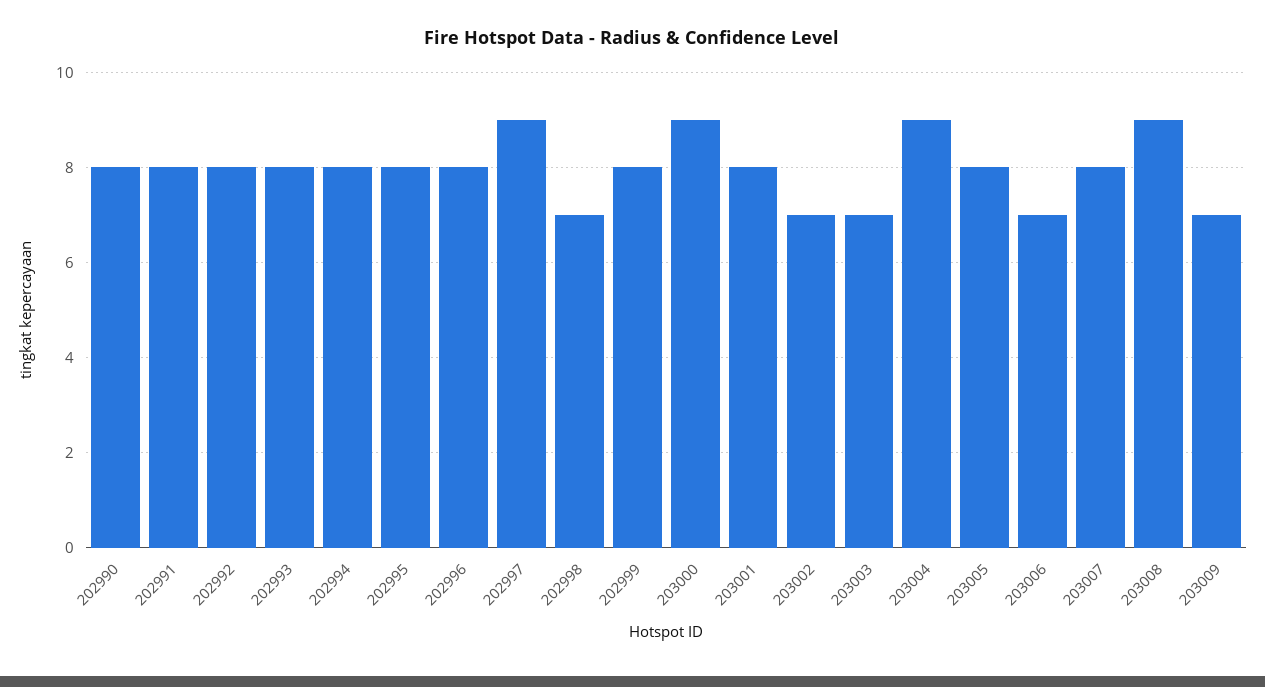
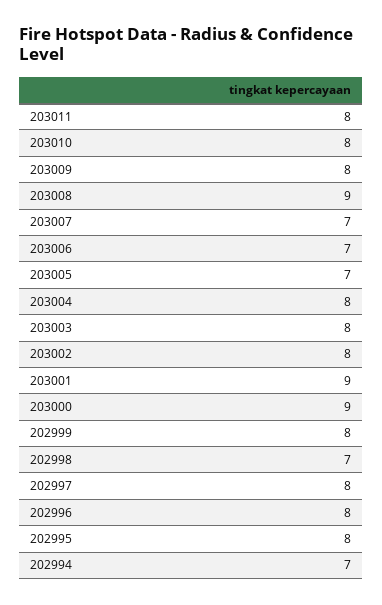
202990: 8 -> none
202991: 8 -> none
202992: 8 -> none
202993: 8 -> none
202994: 8 -> 7
202997: 9 -> 8
203001: 8 -> 9
203002: 7 -> 8
203003: 7 -> 8
203004: 9 -> 8
203005: 8 -> 7
203007: 8 -> 7
203009: 7 -> 8
203011: none -> 8
203010: none -> 8

